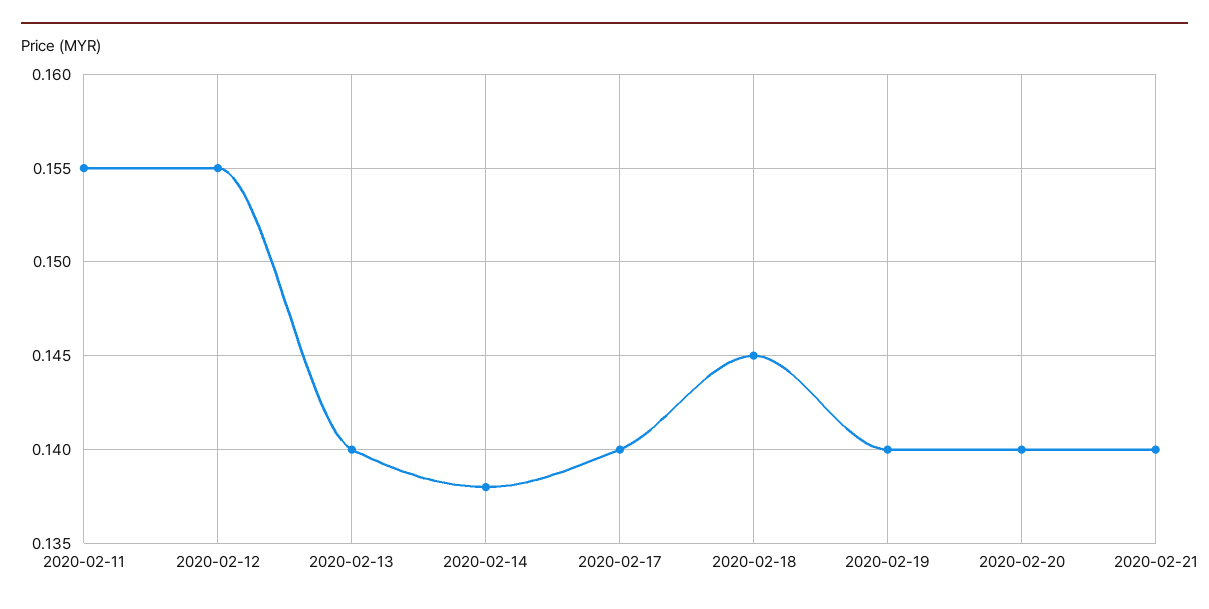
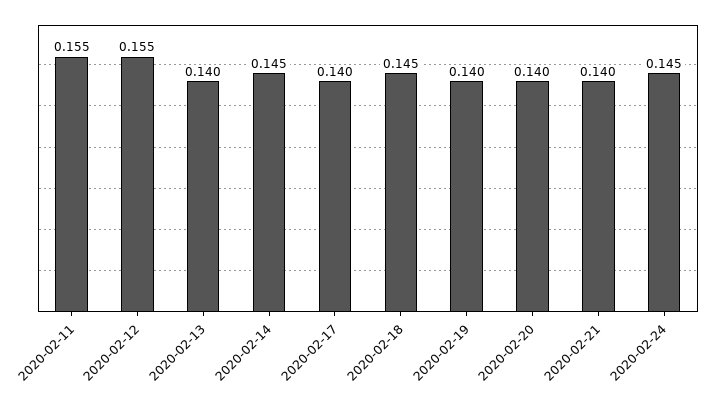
2020-02-14: 0.138 -> 0.145
2020-02-24: none -> 0.145

